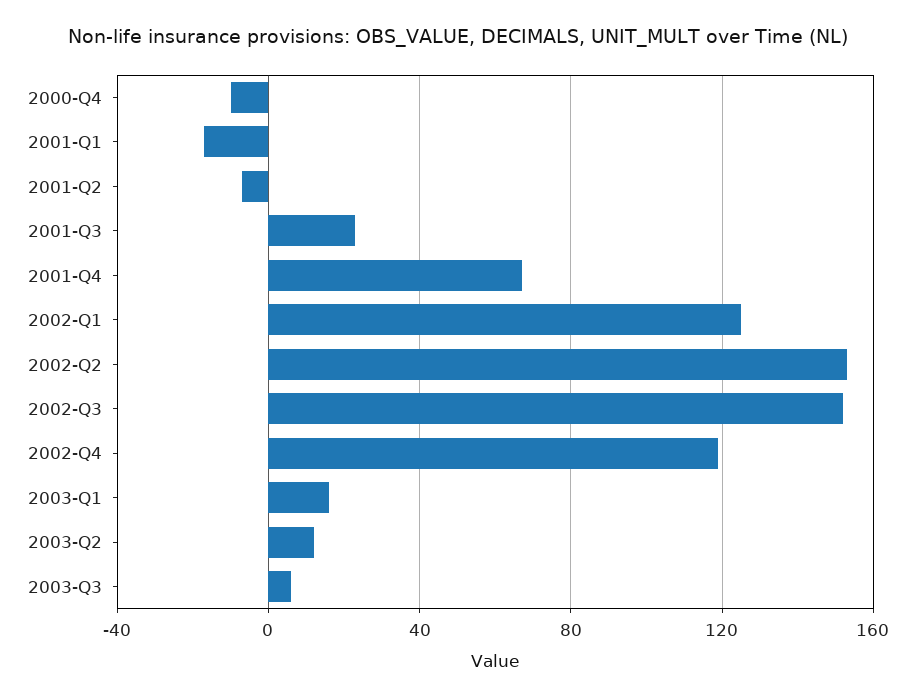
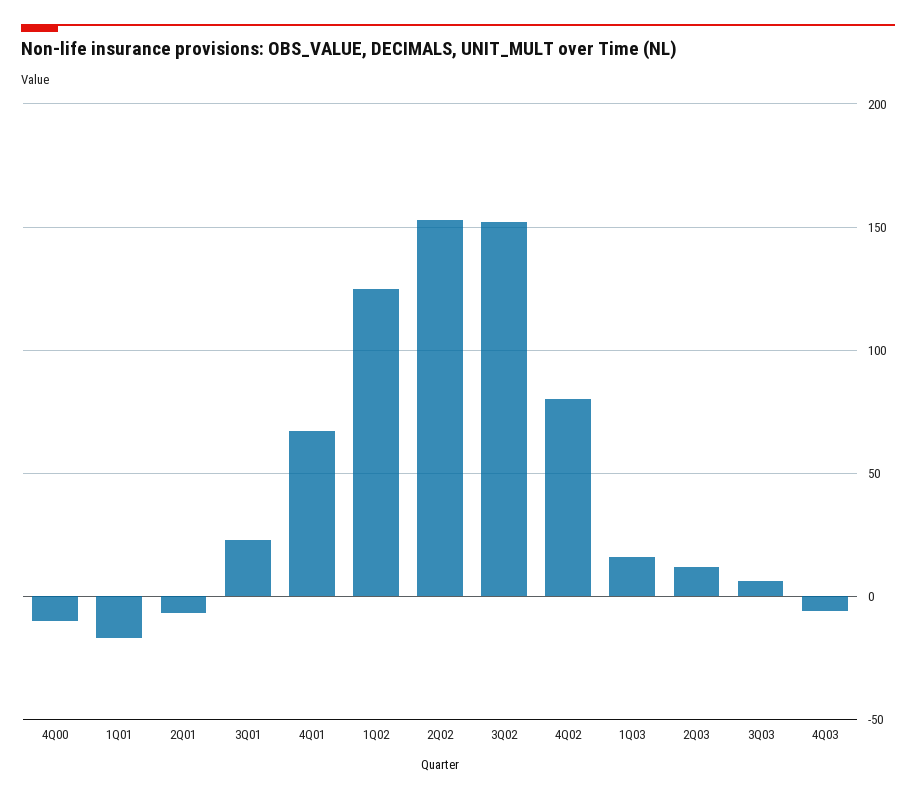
2002-Q4: 120 -> 80
4Q03: none -> -5

